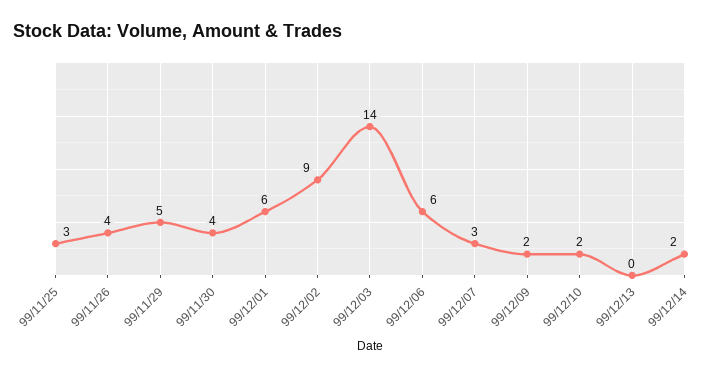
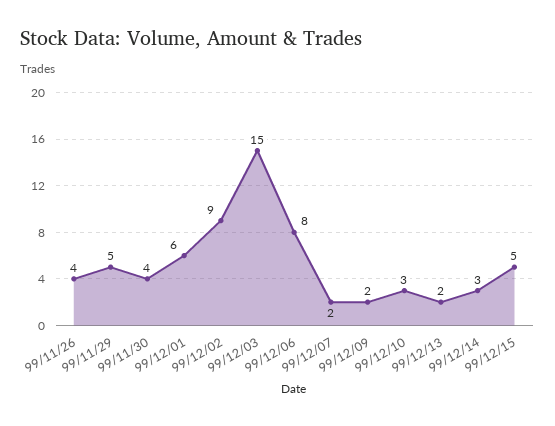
99/11/25: 3 -> none
99/12/03: 14 -> 15
99/12/06: 6 -> 8
99/12/07: 3 -> 2
99/12/10: 2 -> 3
99/12/13: 0 -> 2
99/12/14: 2 -> 3
99/12/15: none -> 5

